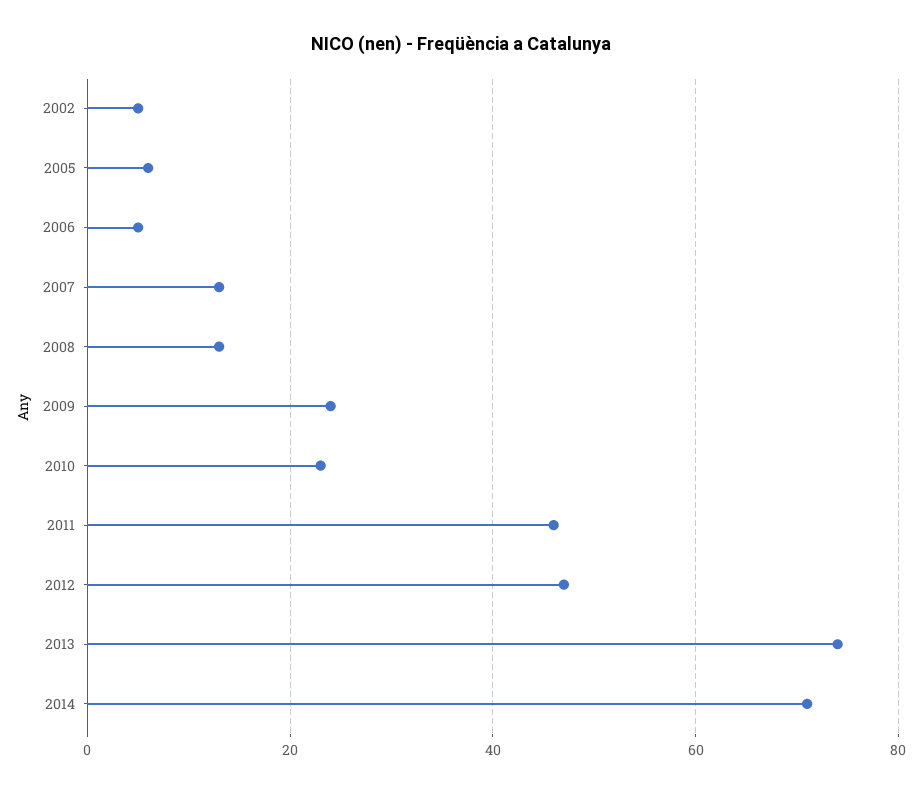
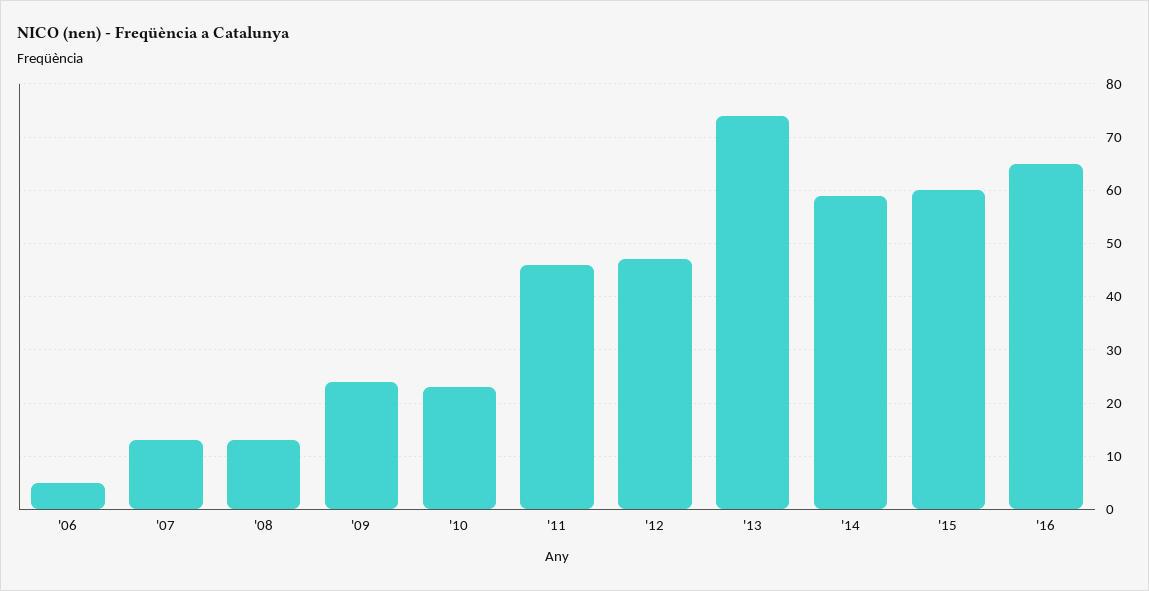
2002: 5 -> none
2005: 5 -> none
2014: 70 -> 60
'15: none -> 60
'16: none -> 65

